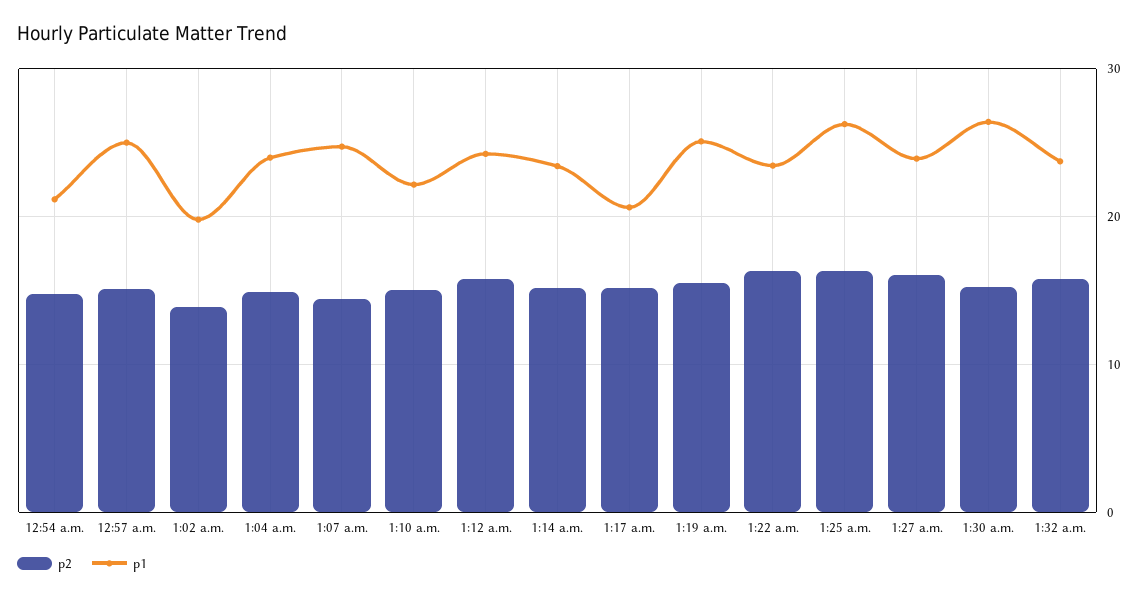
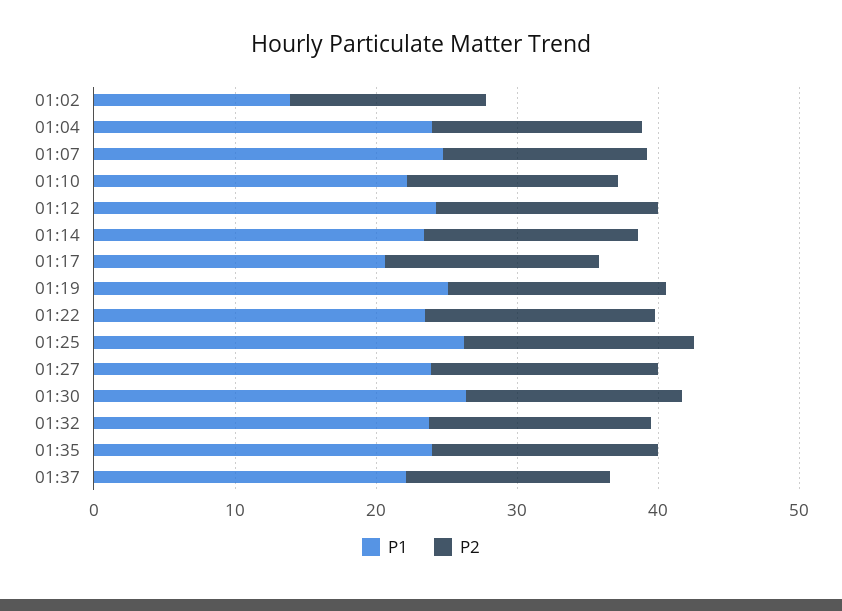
p2, 12:54 a.m.: 15 -> none
p1, 12:54 a.m.: 21 -> none
p2, 12:57 a.m.: 15 -> none
p1, 12:57 a.m.: 25 -> none
p1, 1:02 a.m.: 20 -> 14
p1, 01:35: none -> 24
p2, 01:35: none -> 16
p1, 01:37: none -> 22
p2, 01:37: none -> 14

